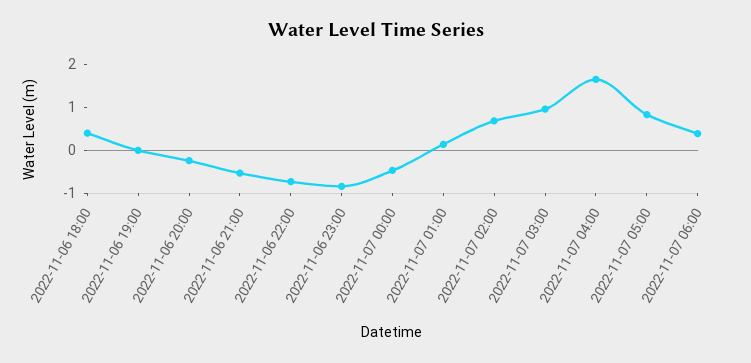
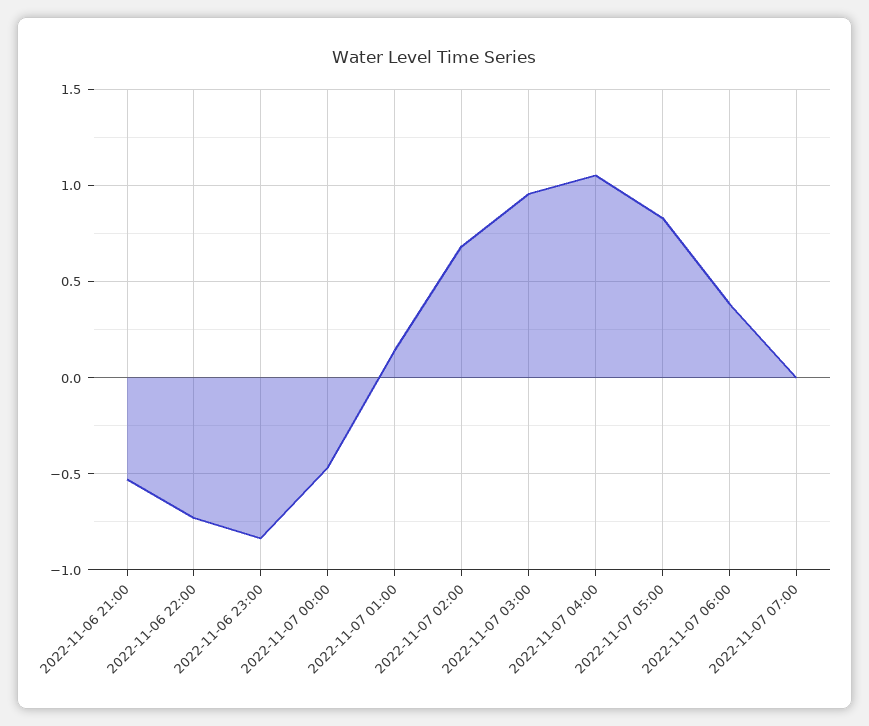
2022-11-06 18:00: 0.4 -> none
2022-11-06 19:00: 0 -> none
2022-11-06 20:00: -0.2 -> none
2022-11-07 04:00: 1.6 -> 1.05
2022-11-07 07:00: none -> 0

